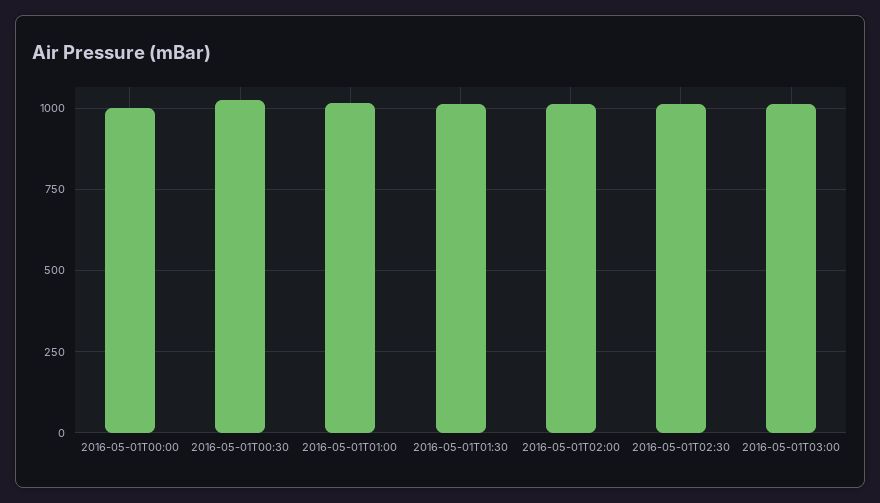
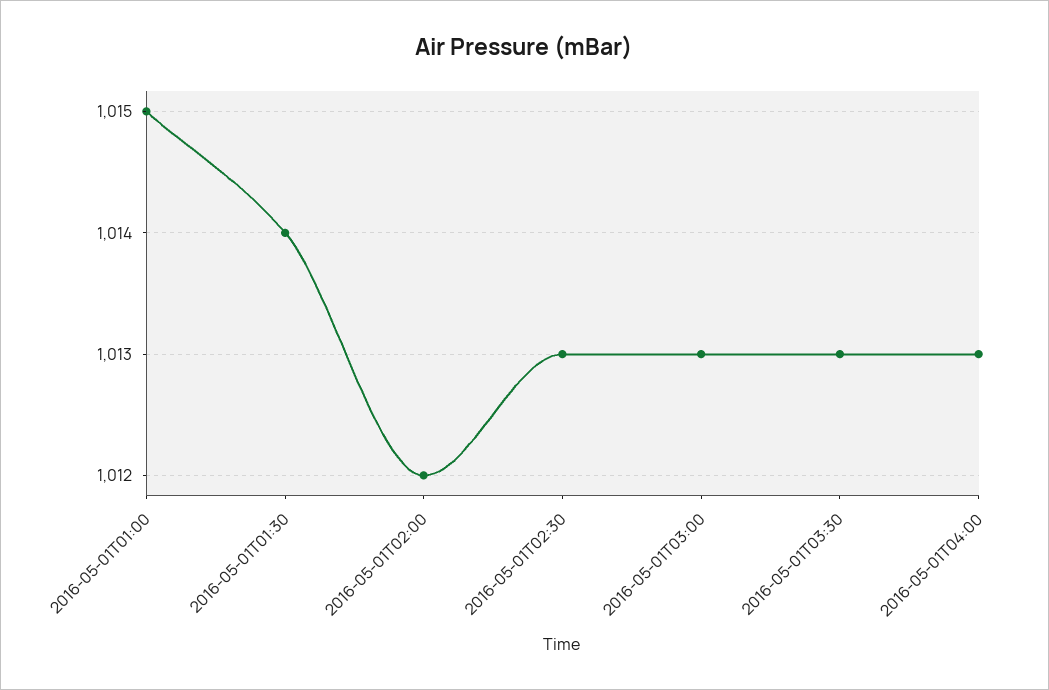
2016-05-01T00:00: 1000 -> none
2016-05-01T00:30: 1025 -> none
2016-05-01T03:30: none -> 1013
2016-05-01T04:00: none -> 1013

